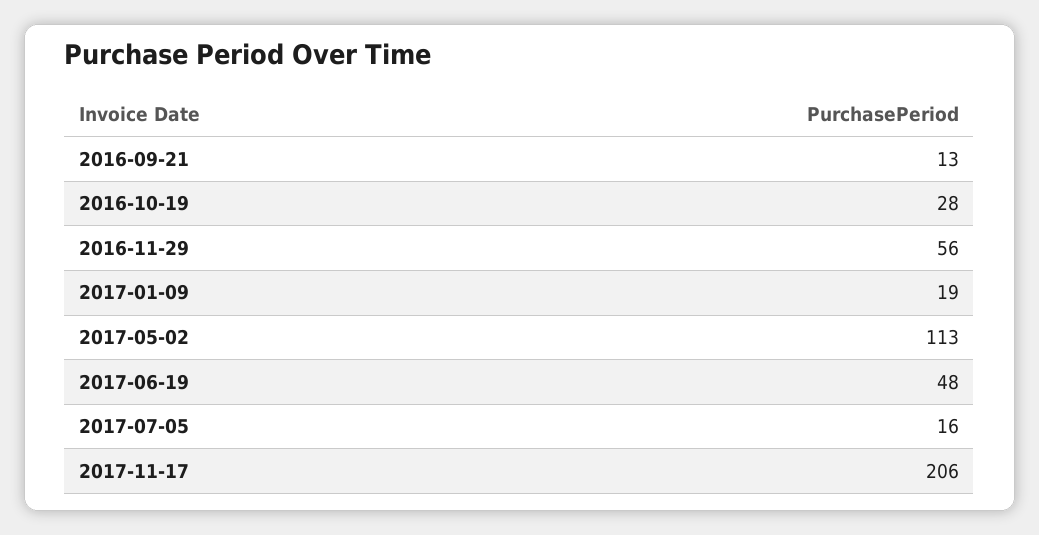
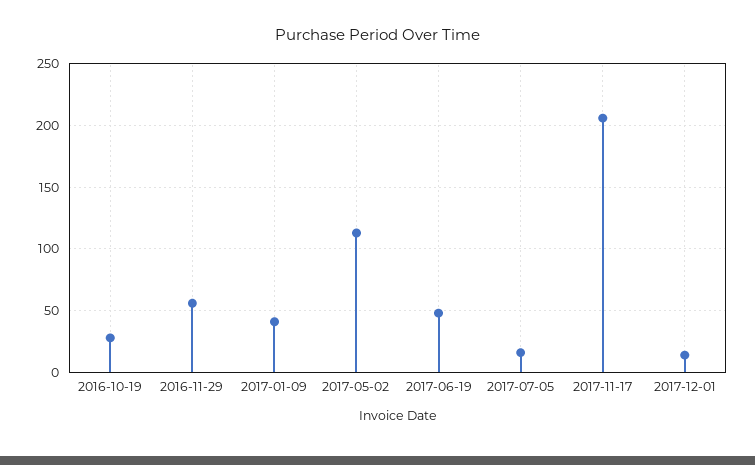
2016-09-21: 13 -> none
2017-01-09: 19 -> 40
2017-12-01: none -> 15

